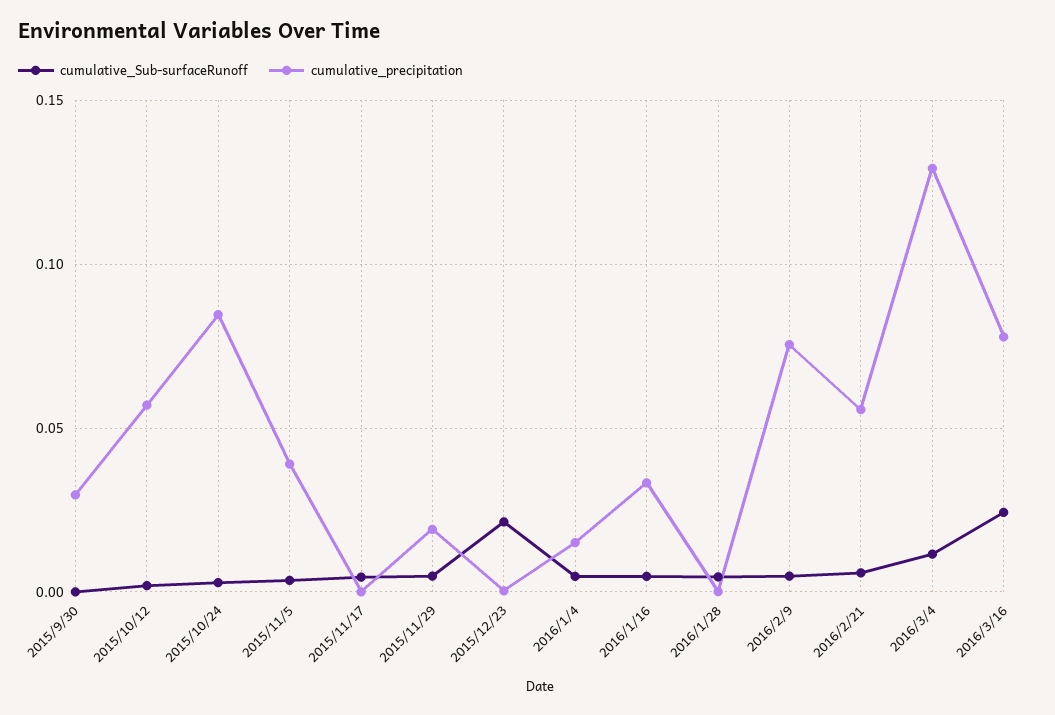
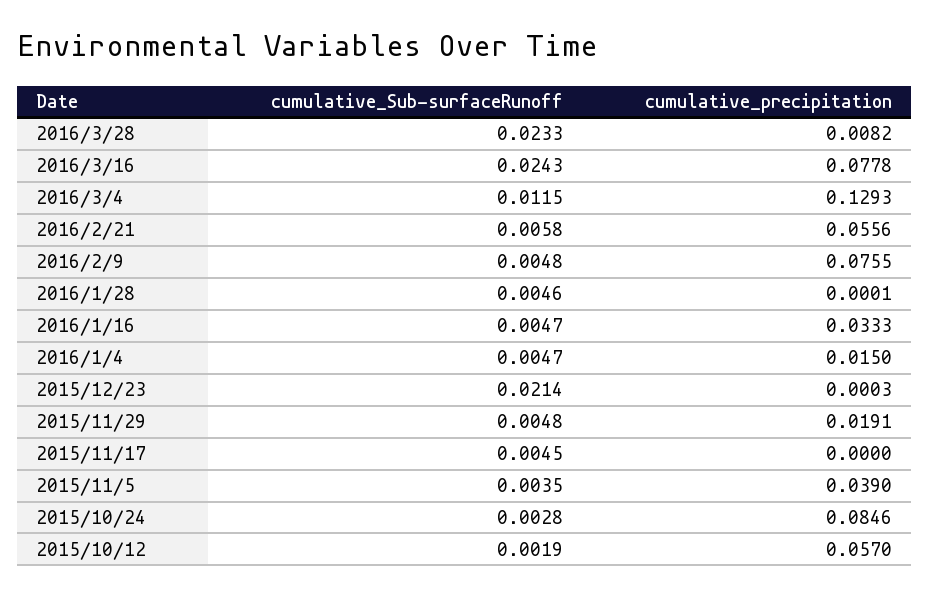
cumulative_Sub-surfaceRunoff, 2015/9/30: 0 -> none
cumulative_precipitation, 2015/9/30: 0.03 -> none
cumulative_Sub-surfaceRunoff, 2016/3/28: none -> 0.0233
cumulative_precipitation, 2016/3/28: none -> 0.0082

